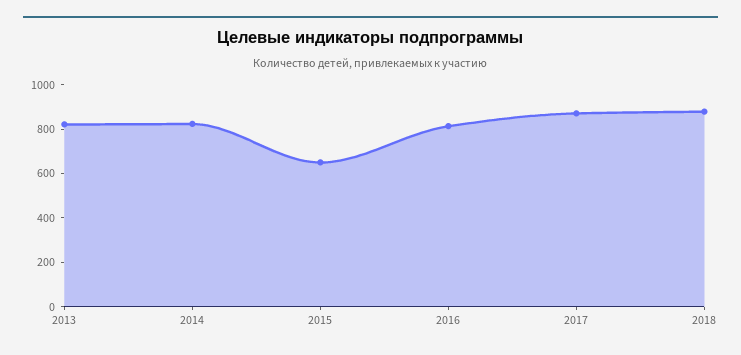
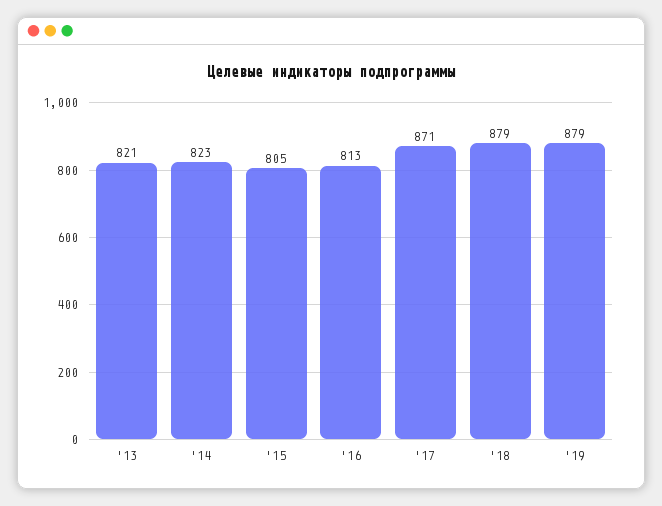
2015: 650 -> 805
'19: none -> 879

